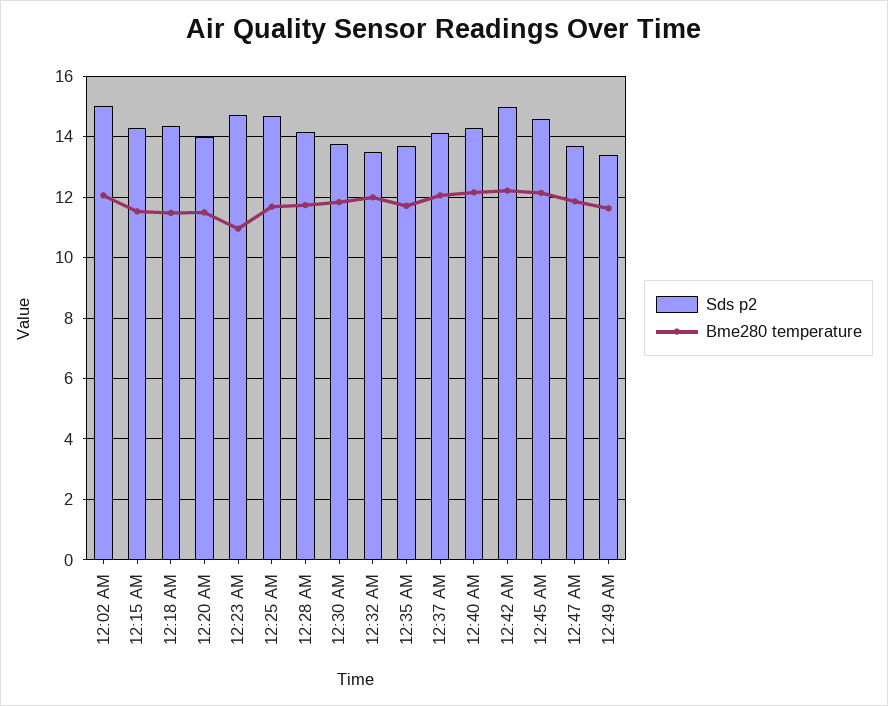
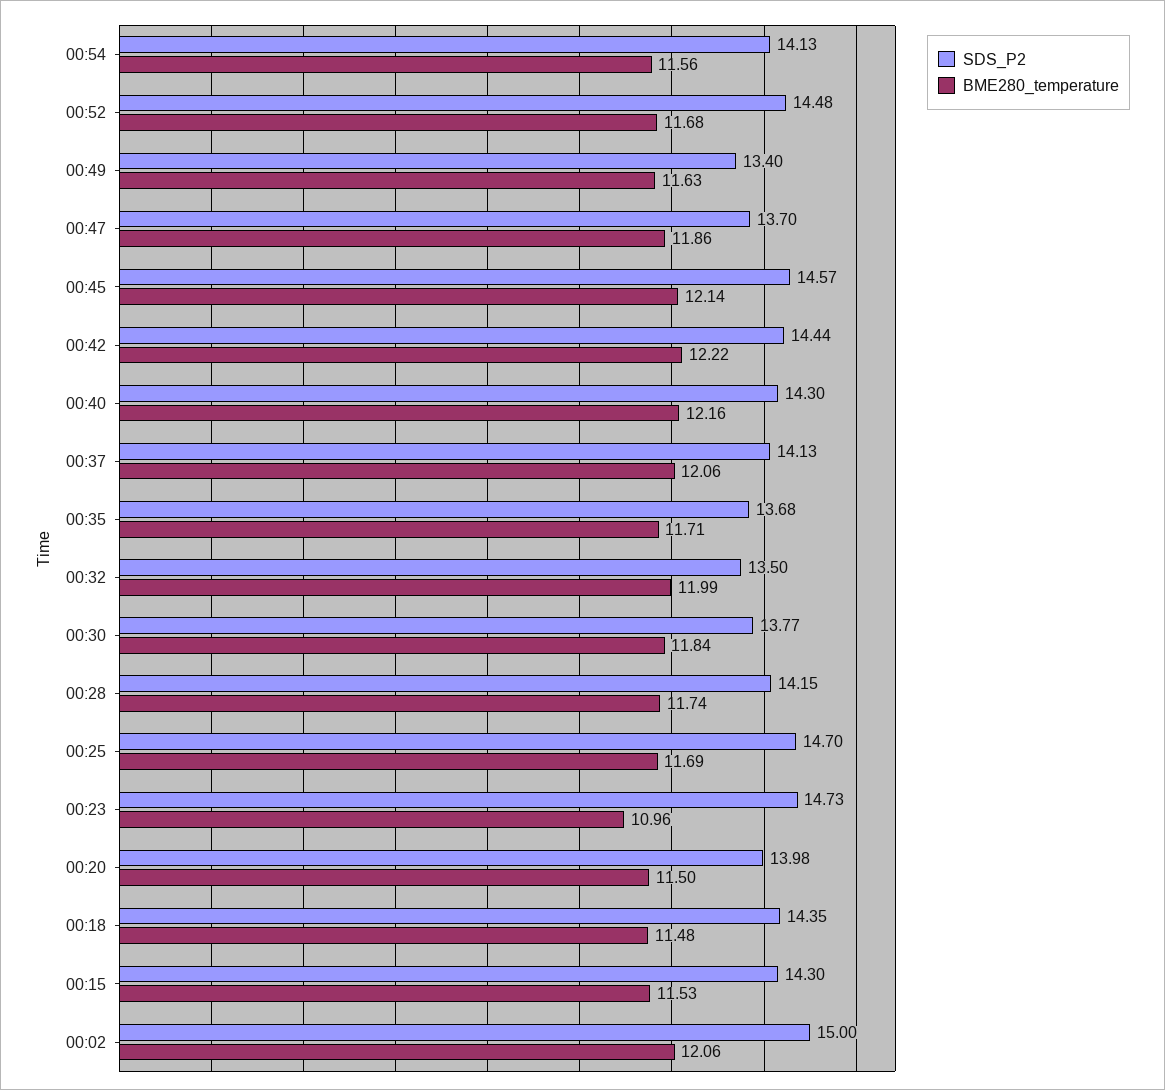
Sds p2, 12:42 AM: 15 -> 14.44
Sds p2, 00:54: none -> 14.13
Bme280 temperature, 00:54: none -> 11.56
Sds p2, 00:52: none -> 14.48
Bme280 temperature, 00:52: none -> 11.68

